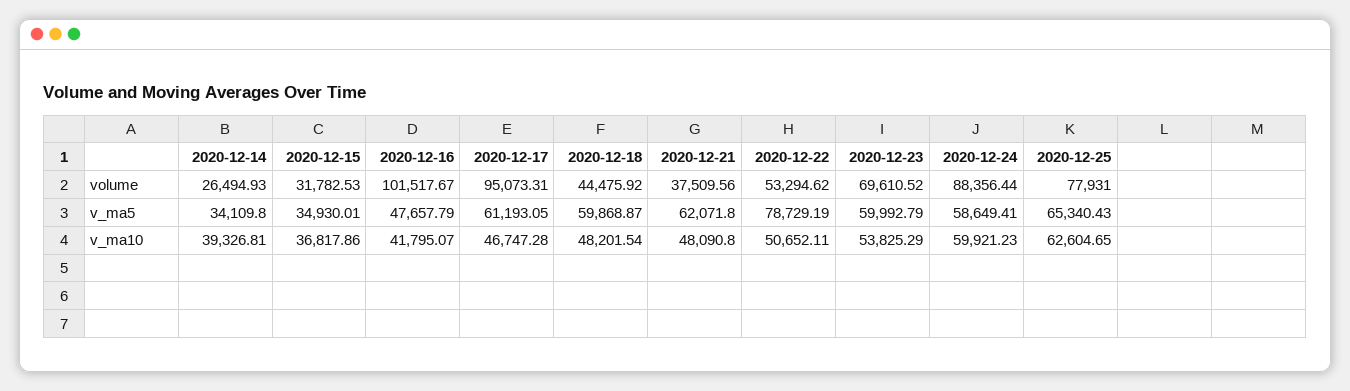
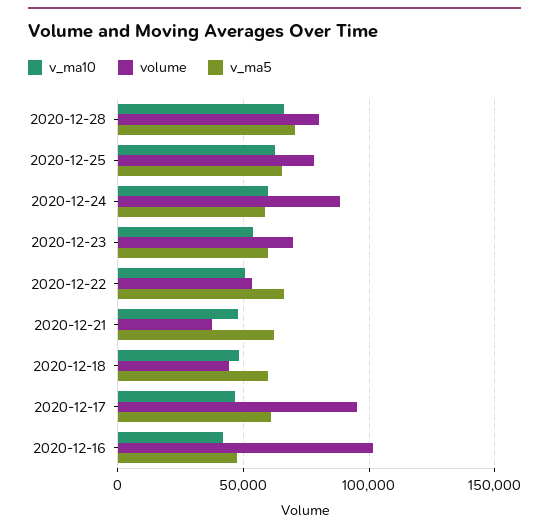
volume, 2020-12-14: 26494.93 -> none
volume, 2020-12-15: 31782.53 -> none
v_ma5, 2020-12-14: 34109.8 -> none
v_ma5, 2020-12-15: 34930.01 -> none
v_ma5, 2020-12-22: 78729.19 -> 65000
v_ma10, 2020-12-14: 39326.81 -> none
v_ma10, 2020-12-15: 36817.86 -> none
v_ma10, 2020-12-28: none -> 65000
volume, 2020-12-28: none -> 80000
v_ma5, 2020-12-28: none -> 70000

